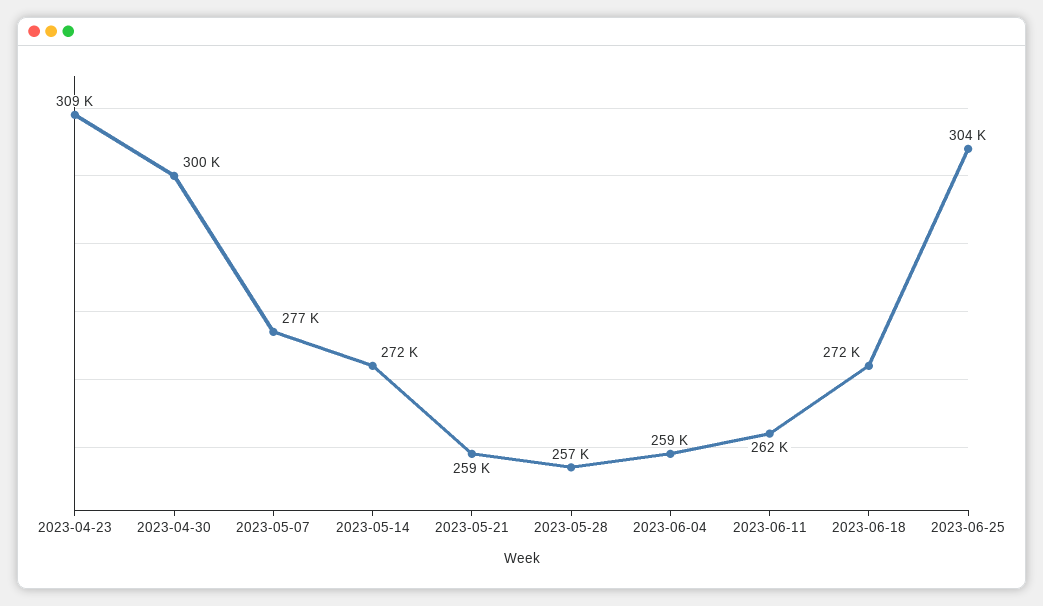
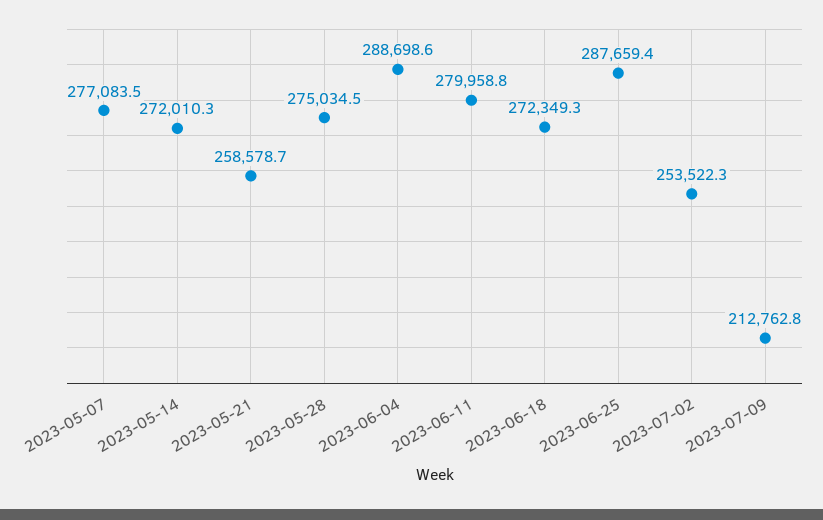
2023-04-23: 309000 -> none
2023-04-30: 300000 -> none
2023-05-28: 257000 -> 275034.5
2023-06-04: 259000 -> 288698.6
2023-06-11: 262000 -> 279958.8
2023-06-25: 304000 -> 287659.4
2023-07-02: none -> 253522.3
2023-07-09: none -> 212762.8

